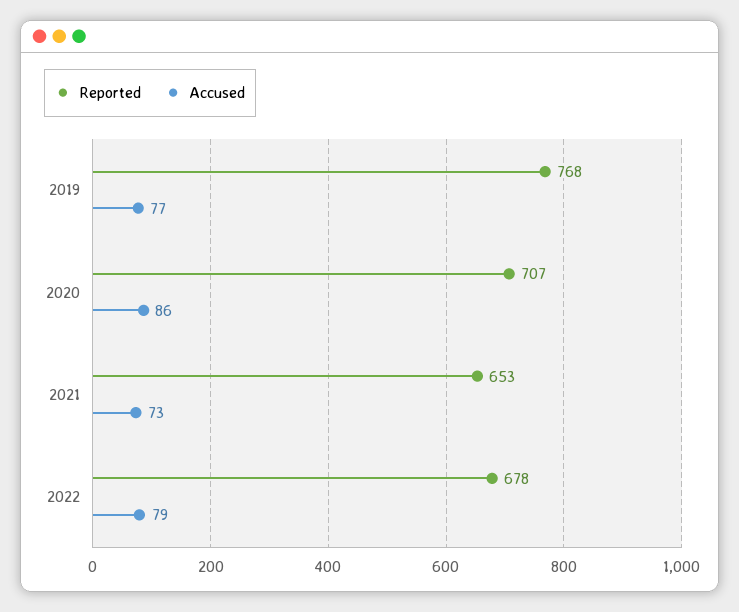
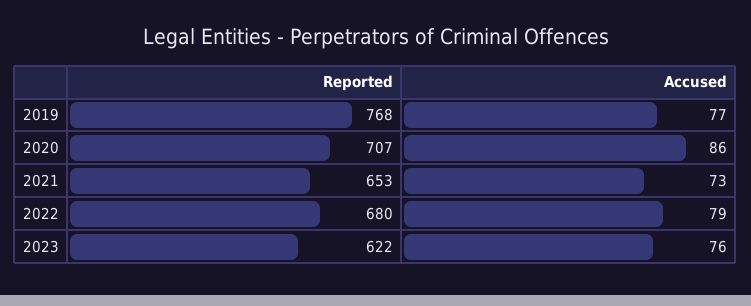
Reported, 2022: 678 -> 680
Reported, 2023: none -> 622
Accused, 2023: none -> 76

